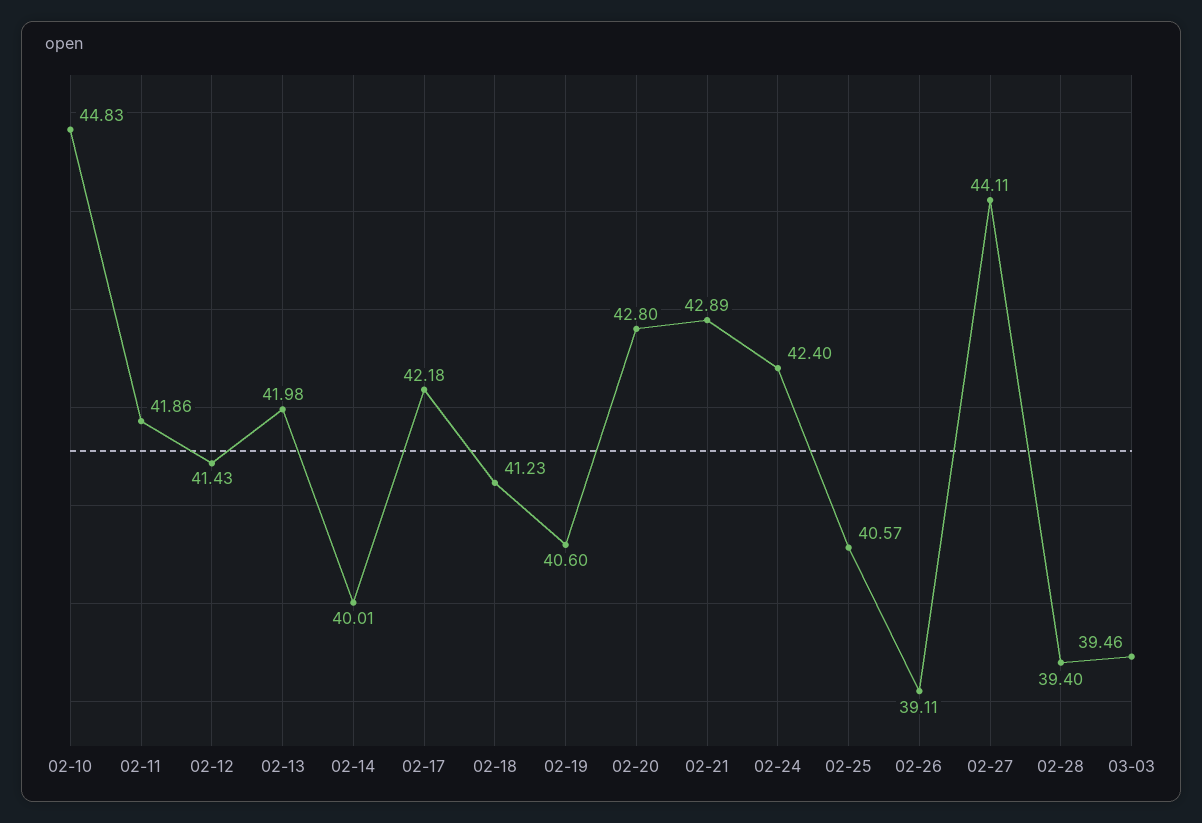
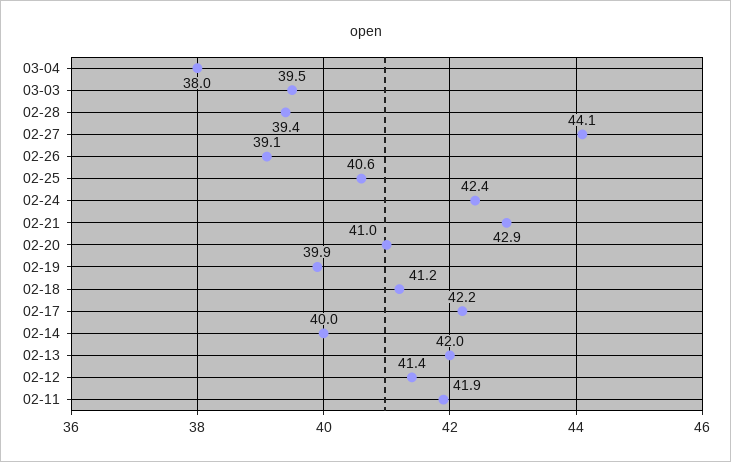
02-10: 44.83 -> none
02-19: 40.6 -> 39.9
02-20: 42.8 -> 41
03-04: none -> 38

